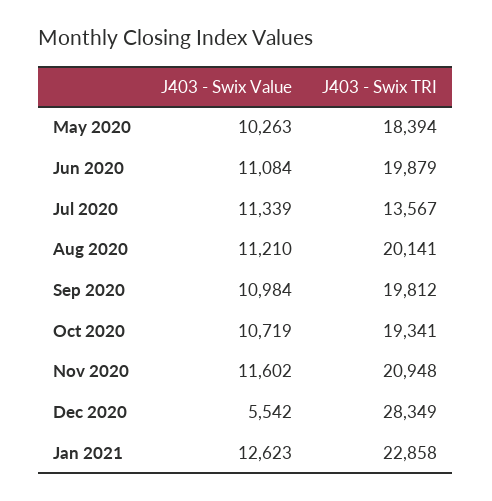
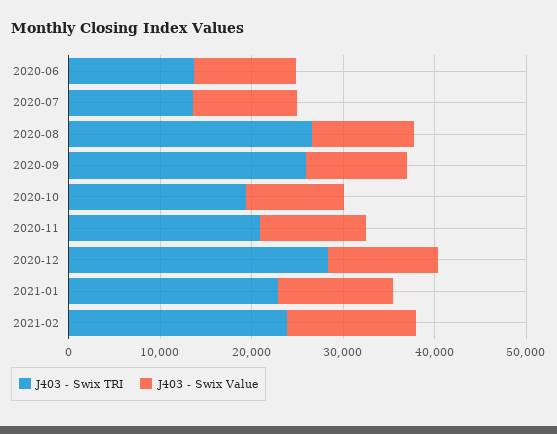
J403 - Swix Value, May 2020: 10263 -> none
J403 - Swix TRI, May 2020: 18394 -> none
J403 - Swix TRI, Jun 2020: 19879 -> 14000
J403 - Swix TRI, Aug 2020: 20141 -> 26000
J403 - Swix TRI, Sep 2020: 19812 -> 26000
J403 - Swix Value, Dec 2020: 5542 -> 12000
J403 - Swix TRI, 2021-02: none -> 24000
J403 - Swix Value, 2021-02: none -> 14000

